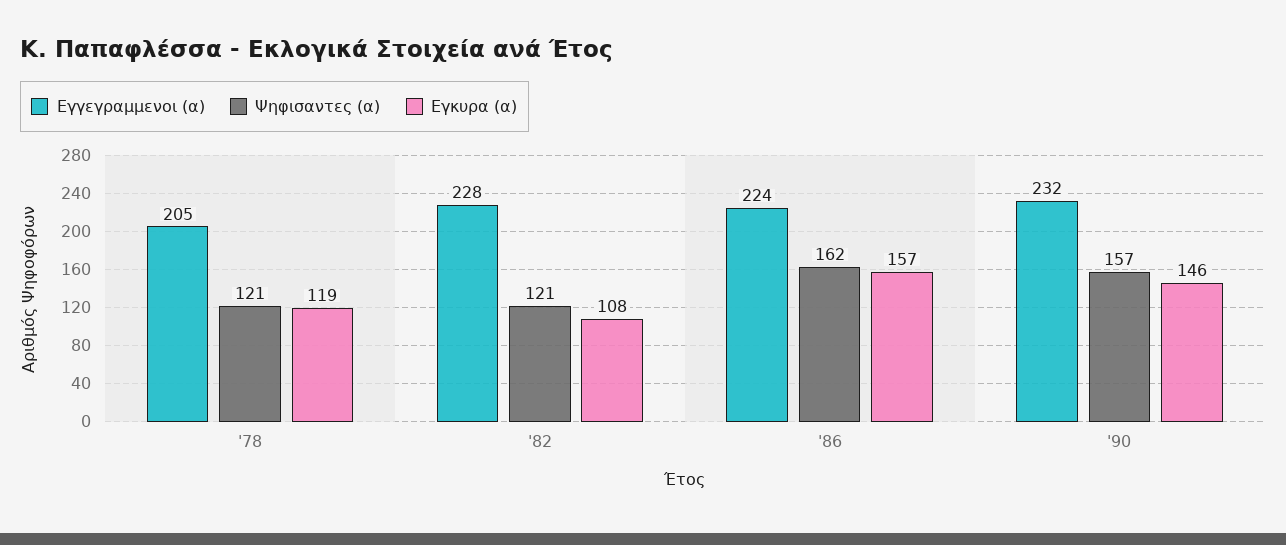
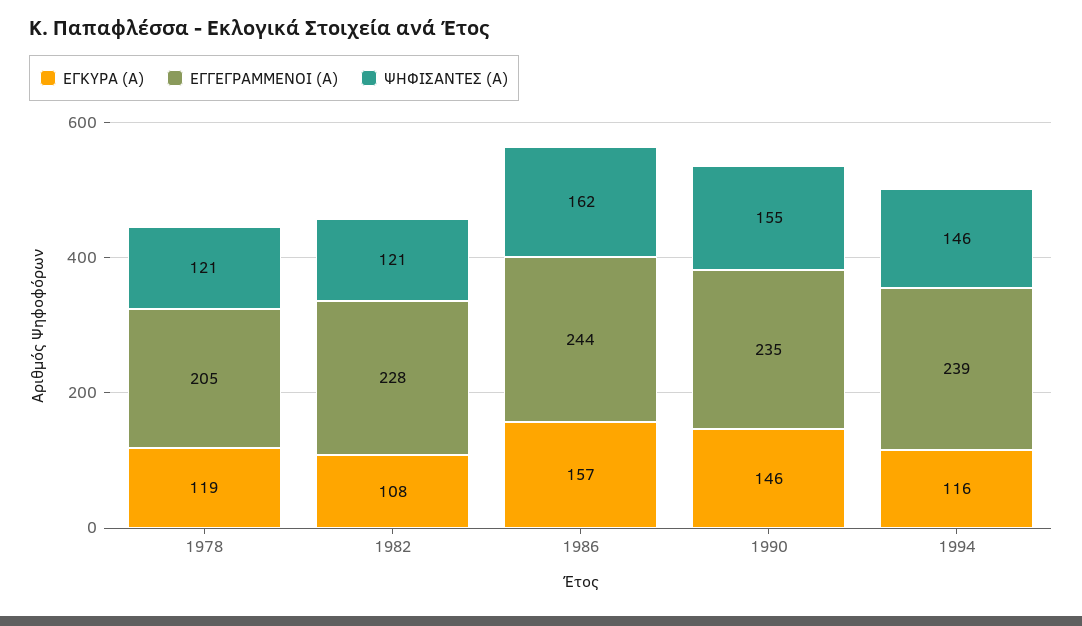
Εγγεγραμμενοι (α), '86: 224 -> 244
Εγγεγραμμενοι (α), '90: 232 -> 235
Ψηφισαντες (α), '90: 157 -> 155
Εγκυρα (α), 1994: none -> 116
Εγγεγραμμενοι (α), 1994: none -> 239
Ψηφισαντες (α), 1994: none -> 146

